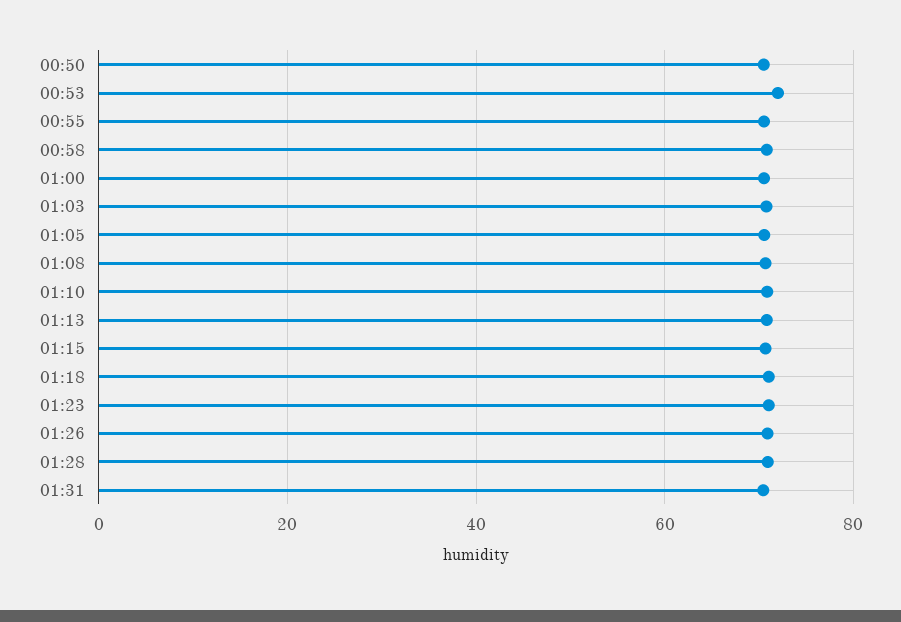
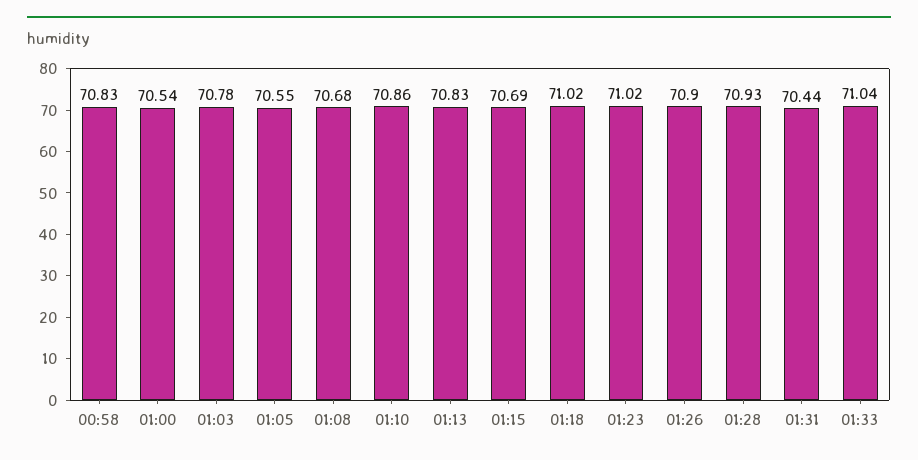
00:50: 70 -> none
00:53: 72 -> none
00:55: 70 -> none
01:33: none -> 71.04

